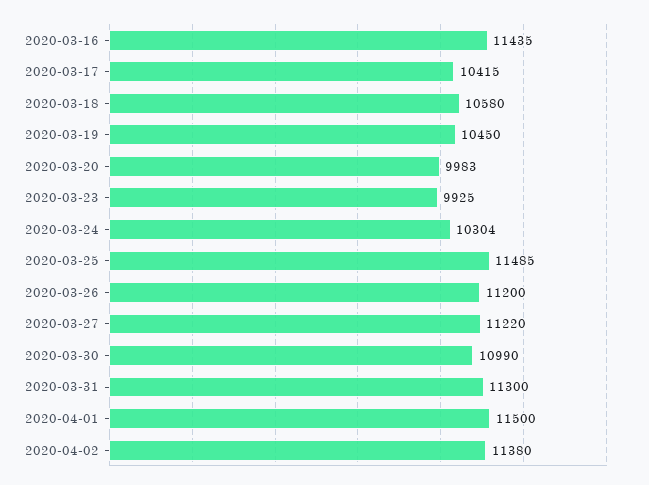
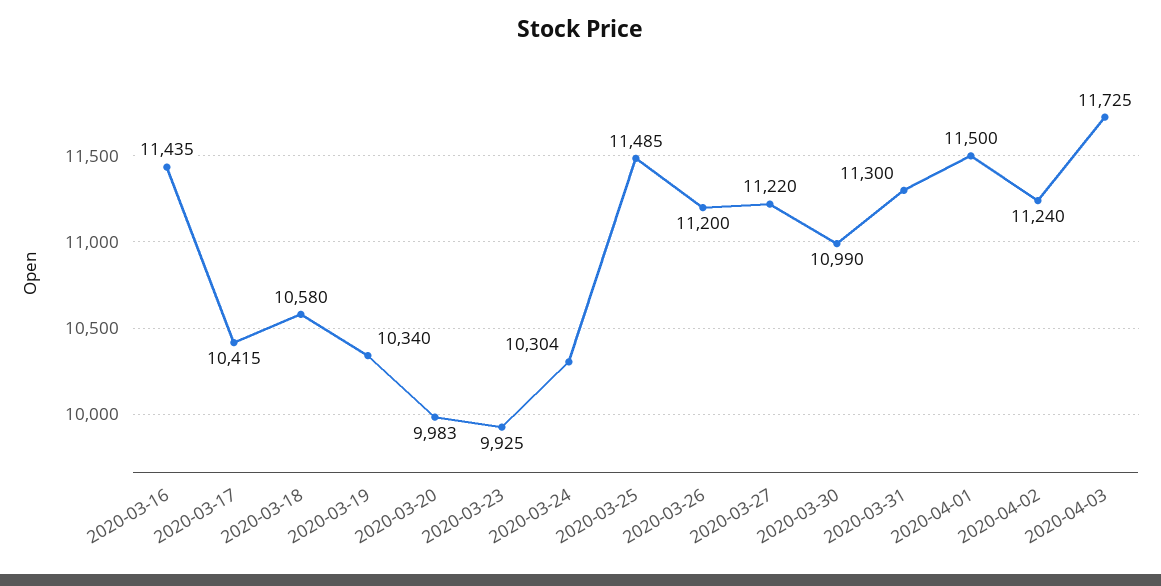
2020-03-19: 10450 -> 10340
2020-04-02: 11380 -> 11240
2020-04-03: none -> 11725

